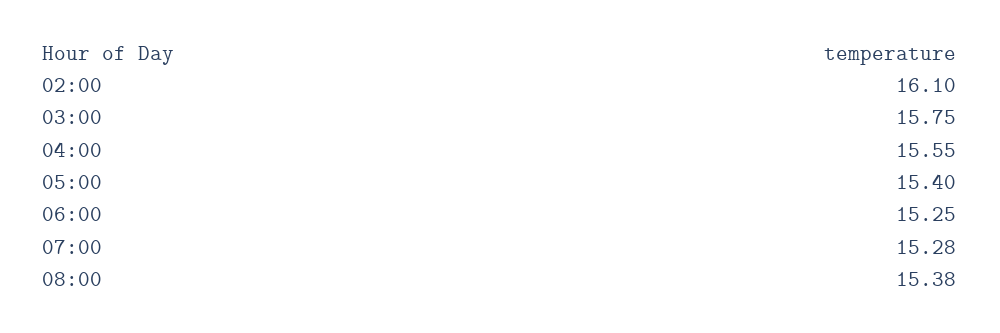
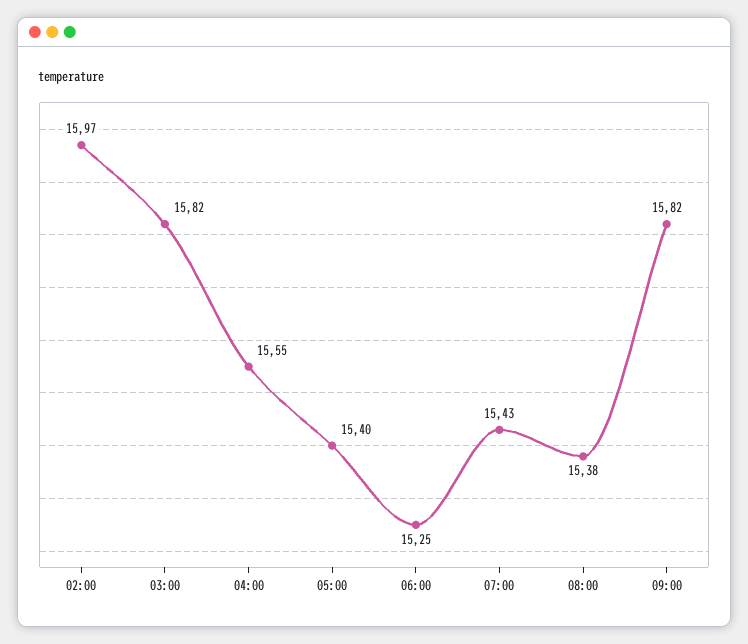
02:00: 16.1 -> 15.97
03:00: 15.75 -> 15.82
07:00: 15.28 -> 15.43
09:00: none -> 15.82

